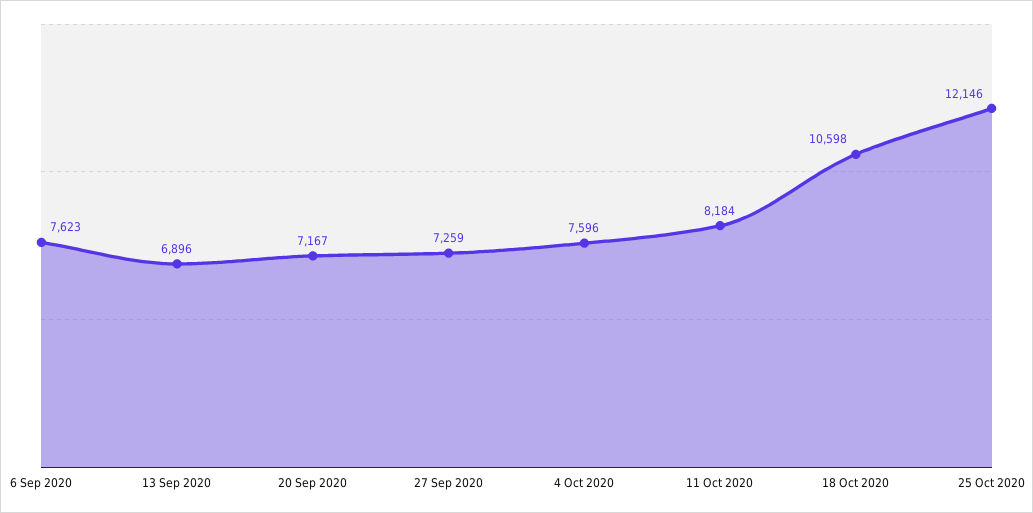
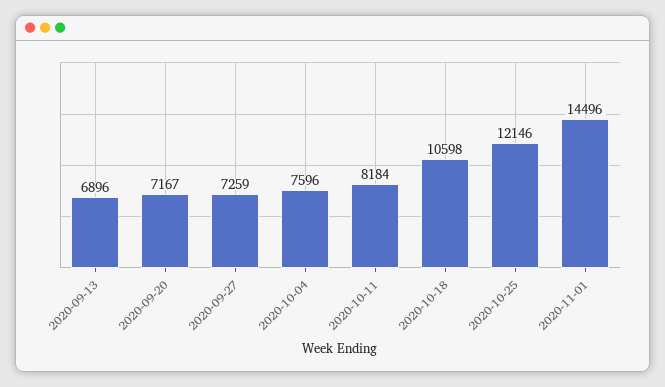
6 Sep 2020: 7623 -> none
2020-11-01: none -> 14496

